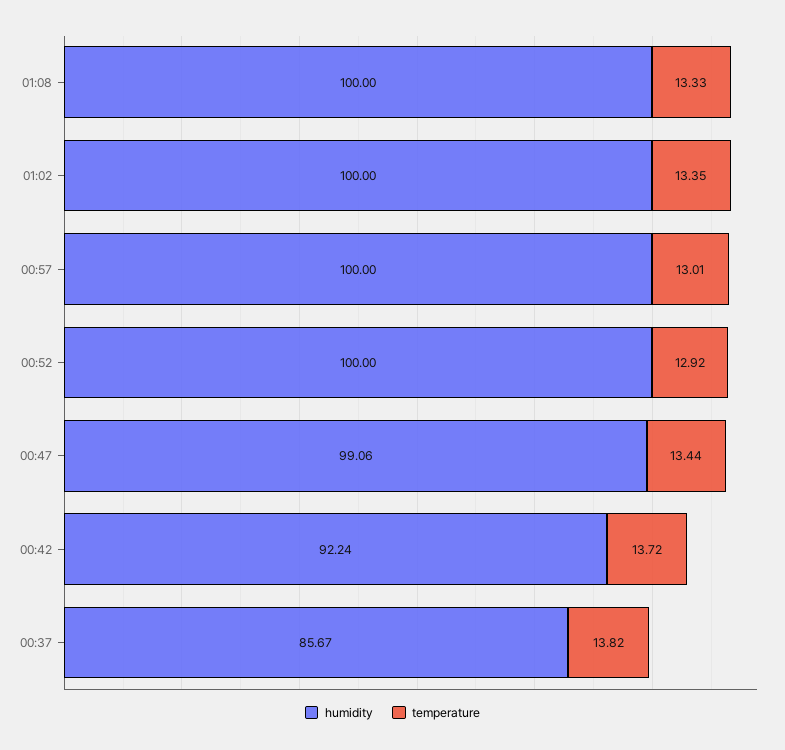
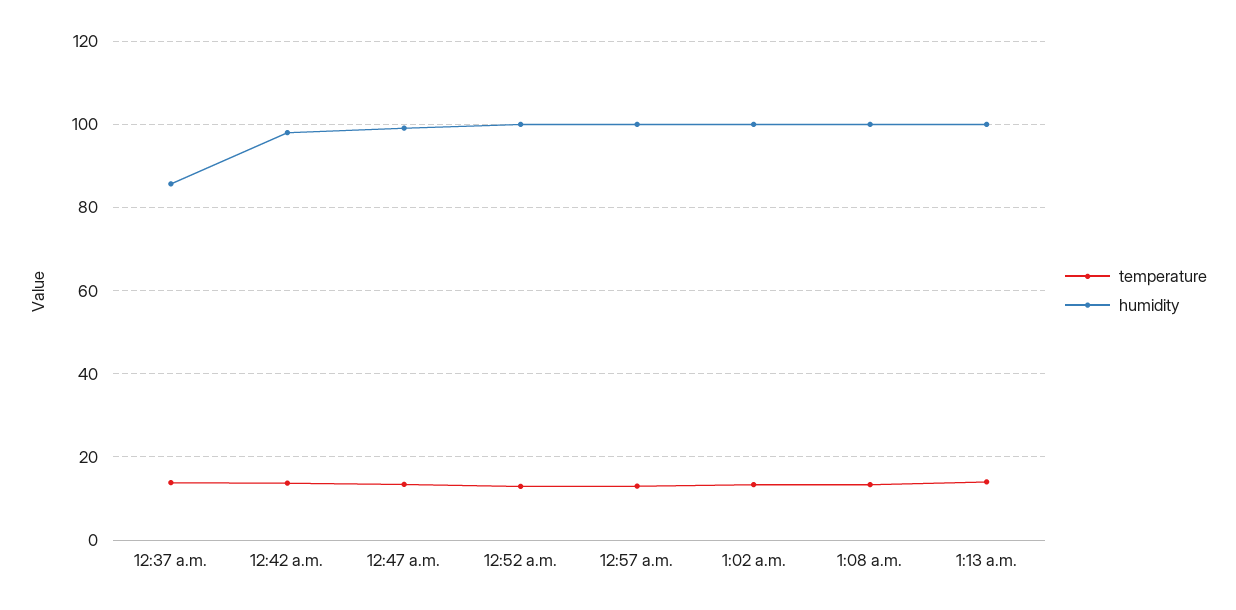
humidity, 00:42: 92.24 -> 98
temperature, 1:13 a.m.: none -> 14
humidity, 1:13 a.m.: none -> 100

